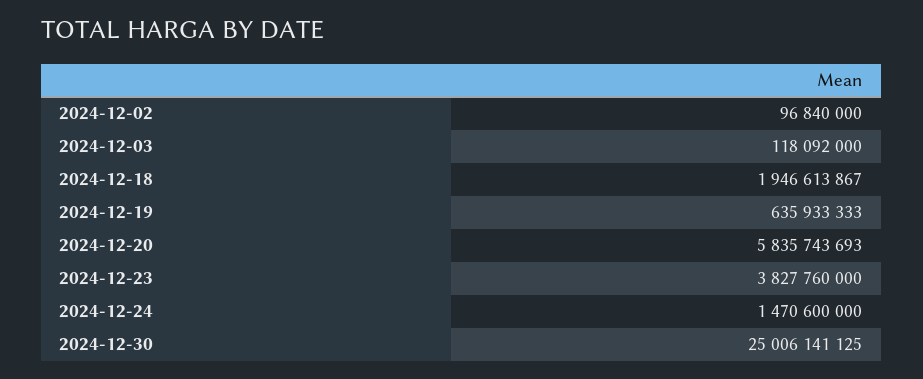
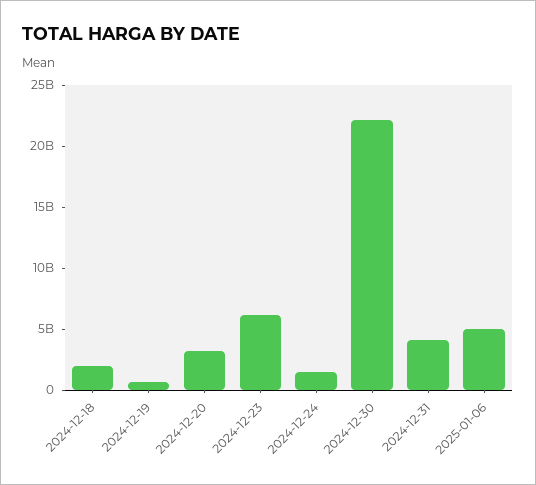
2024-12-02: 96840000 -> none
2024-12-03: 118092000 -> none
2024-12-20: 5835743693 -> 3000000000
2024-12-23: 3827760000 -> 6000000000
2024-12-30: 25006141125 -> 22000000000
2024-12-31: none -> 4000000000
2025-01-06: none -> 5000000000

